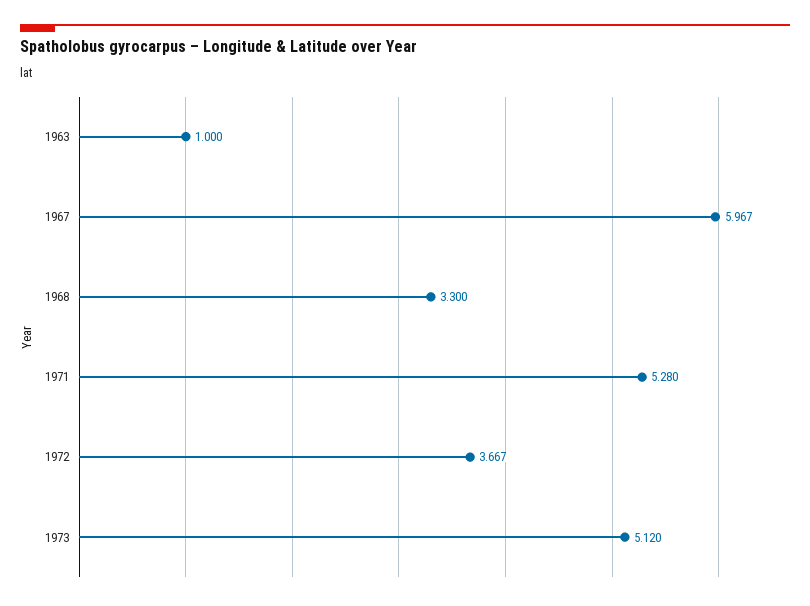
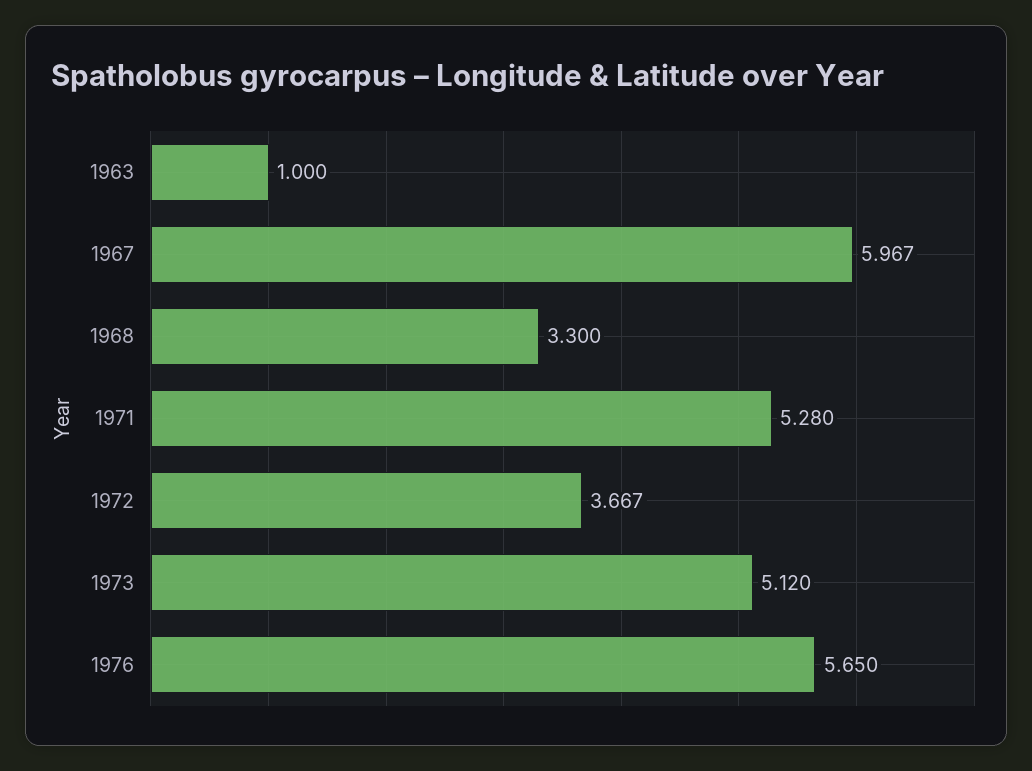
1976: none -> 5.65

